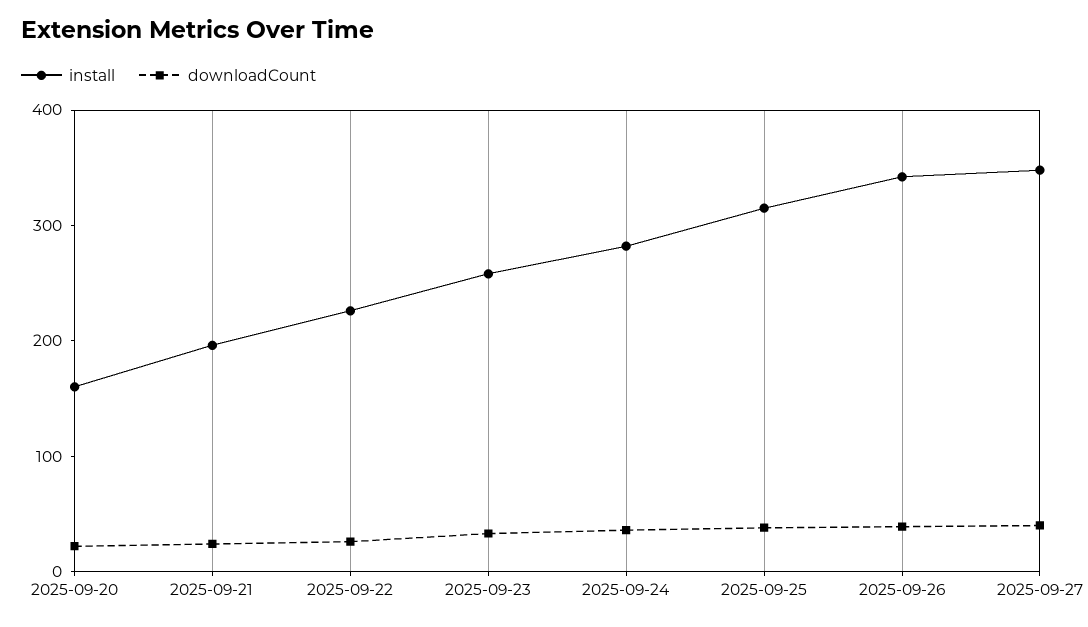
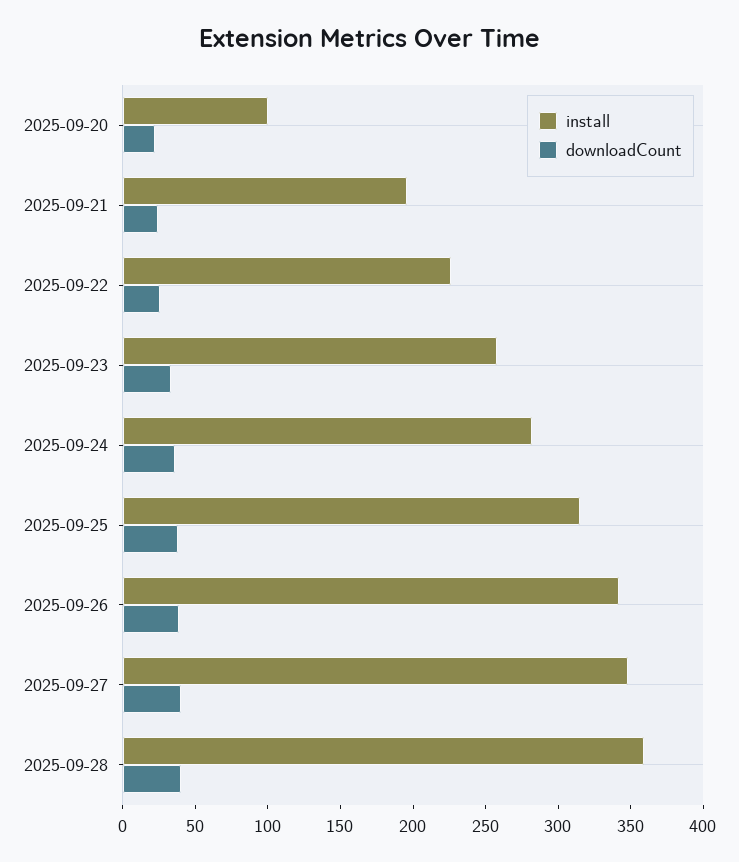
install, 2025-09-20: 160 -> 100
install, 2025-09-28: none -> 360
downloadCount, 2025-09-28: none -> 40

